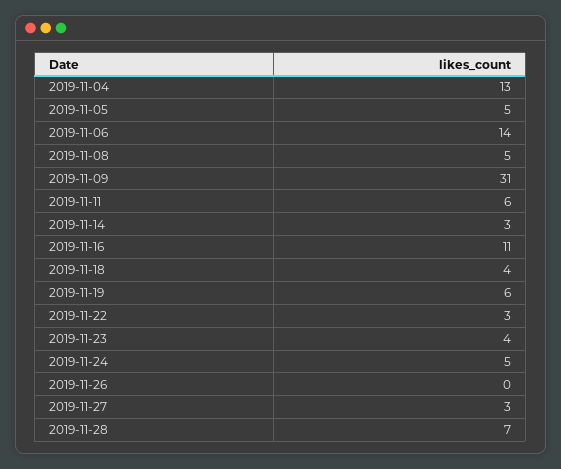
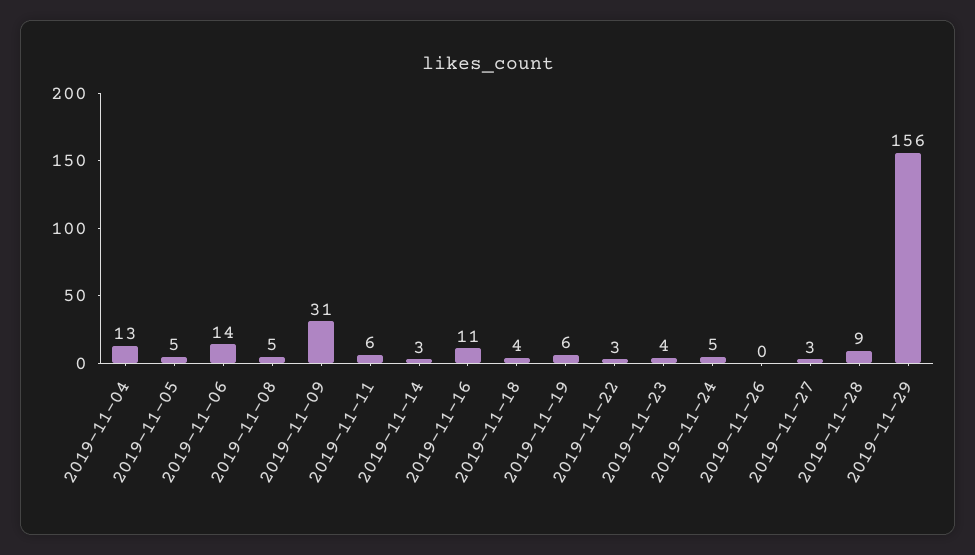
2019-11-28: 7 -> 9
2019-11-29: none -> 156

